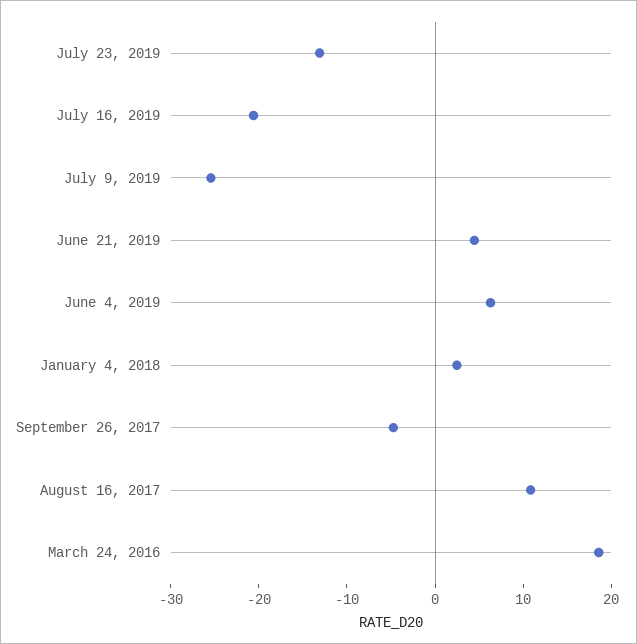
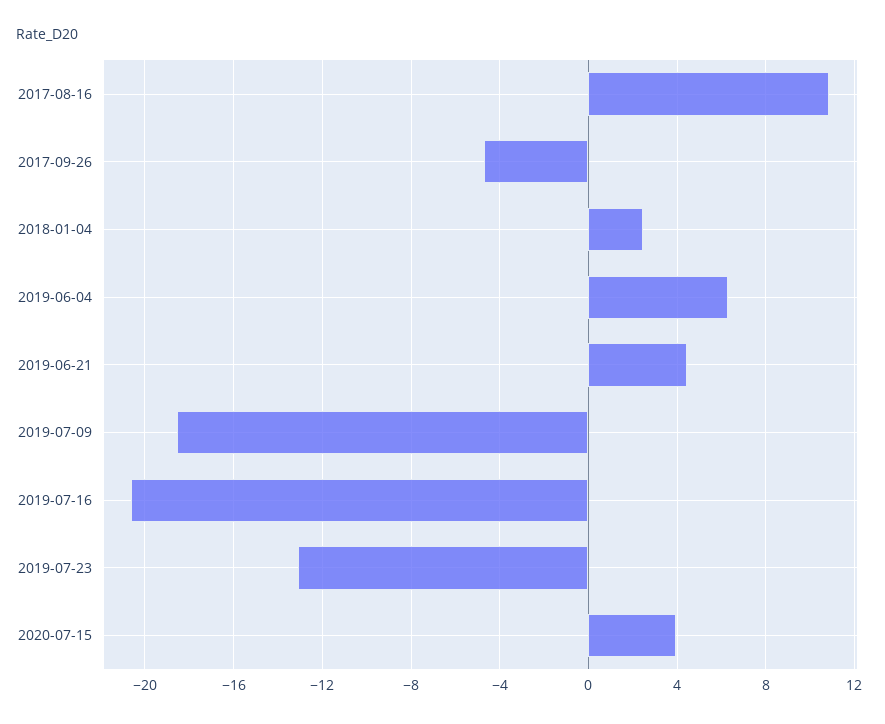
July 9, 2019: -26 -> -18.5
March 24, 2016: 18 -> none
2020-07-15: none -> 4

